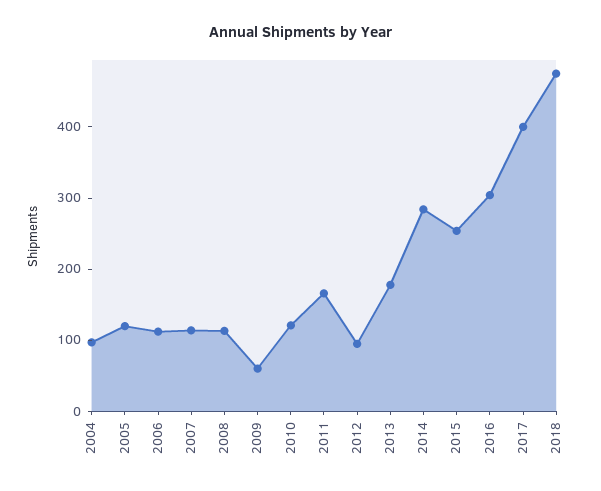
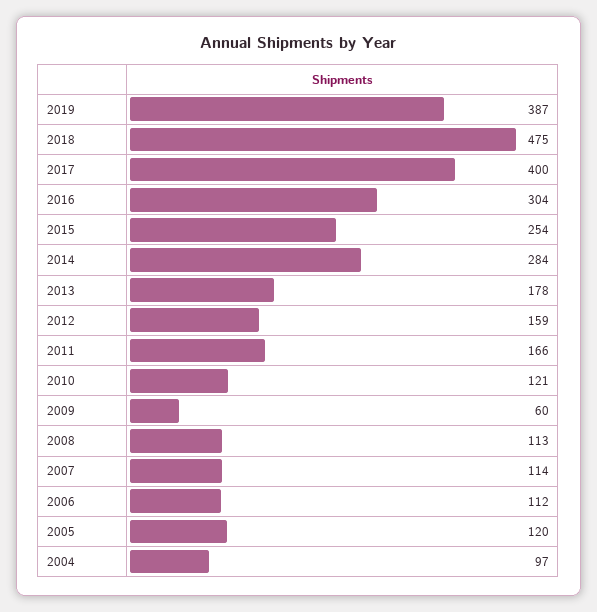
2012: 100 -> 159
2019: none -> 387

